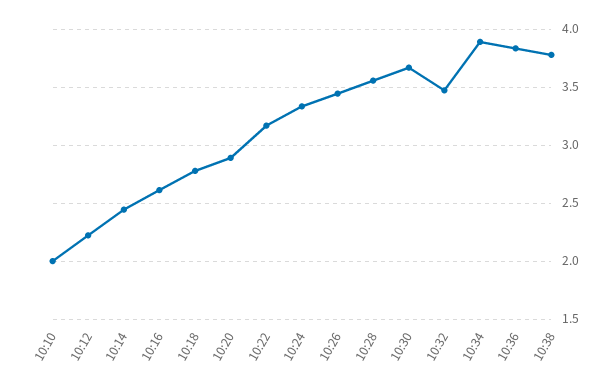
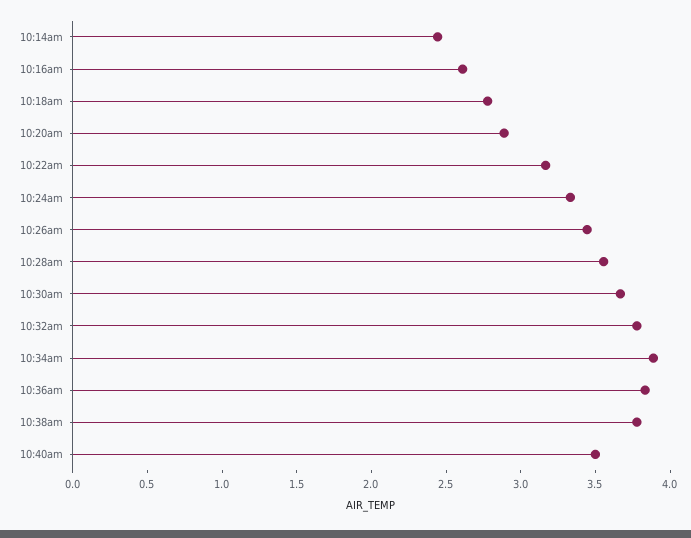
10:10: 2 -> none
10:12: 2.2 -> none
10:32: 3.5 -> 3.8
10:40am: none -> 3.5

